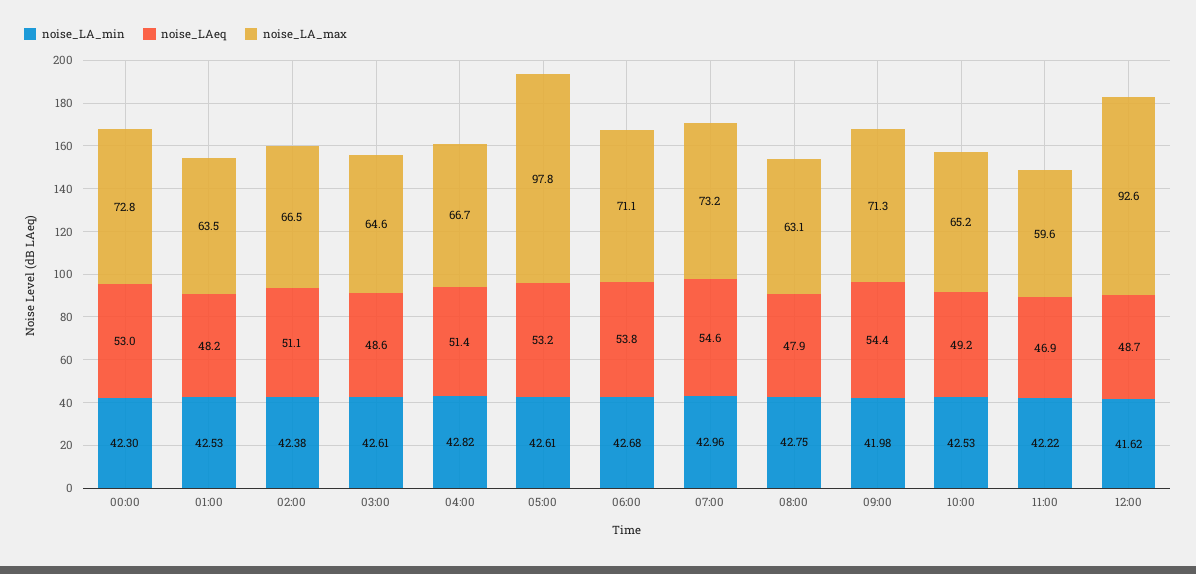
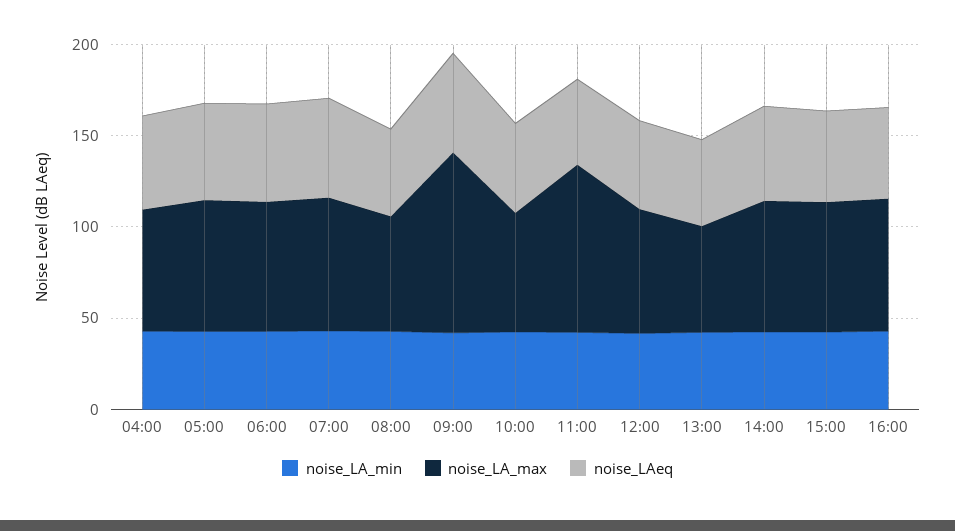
noise_LA_min, 00:00: 42.3 -> none
noise_LAeq, 00:00: 53 -> none
noise_LA_max, 00:00: 72.8 -> none
noise_LA_min, 01:00: 42.53 -> none
noise_LAeq, 01:00: 48.2 -> none
noise_LA_max, 01:00: 63.5 -> none
noise_LA_min, 02:00: 42.38 -> none
noise_LAeq, 02:00: 51.1 -> none
noise_LA_max, 02:00: 66.5 -> none
noise_LA_min, 03:00: 42.61 -> none
noise_LAeq, 03:00: 48.6 -> none
noise_LA_max, 03:00: 64.6 -> none
noise_LA_max, 05:00: 97.8 -> 70
noise_LA_max, 09:00: 71.3 -> 100
noise_LA_max, 11:00: 59.6 -> 90
noise_LA_max, 12:00: 92.6 -> 70
noise_LA_min, 13:00: none -> 40
noise_LA_max, 13:00: none -> 60
noise_LAeq, 13:00: none -> 50
noise_LA_min, 14:00: none -> 40
noise_LA_max, 14:00: none -> 70
noise_LAeq, 14:00: none -> 50
noise_LA_min, 15:00: none -> 40
noise_LA_max, 15:00: none -> 70
noise_LAeq, 15:00: none -> 50
noise_LA_min, 16:00: none -> 40
noise_LA_max, 16:00: none -> 70
noise_LAeq, 16:00: none -> 50

